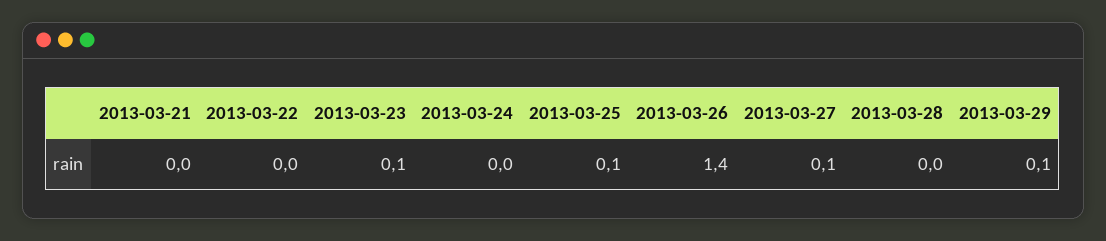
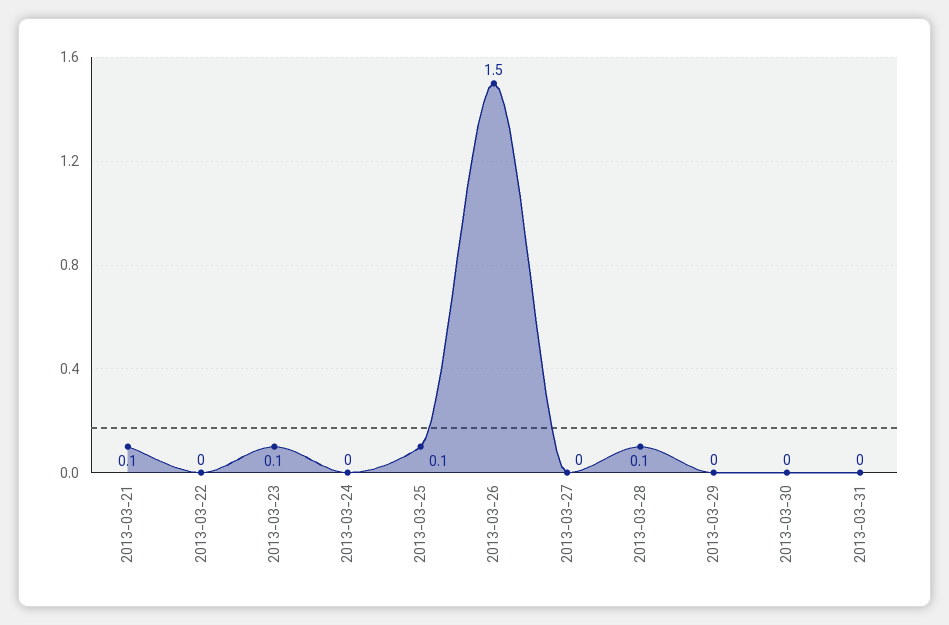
2013-03-21: 0 -> 0.1
2013-03-26: 1.4 -> 1.5
2013-03-27: 0.1 -> 0
2013-03-28: 0 -> 0.1
2013-03-29: 0.1 -> 0
2013-03-30: none -> 0
2013-03-31: none -> 0

